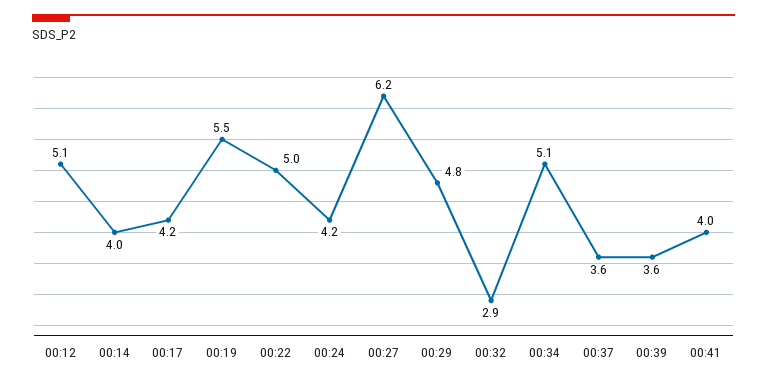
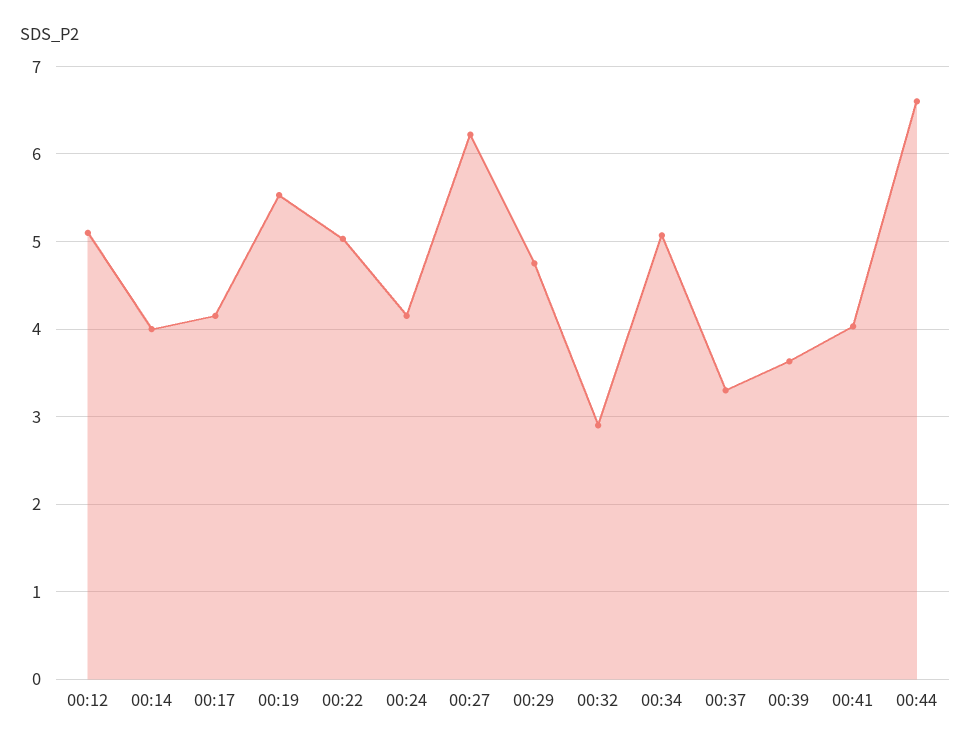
00:37: 3.6 -> 3.3
00:44: none -> 6.6

